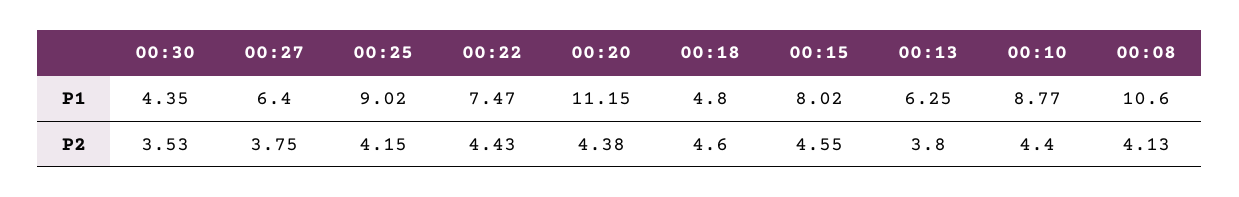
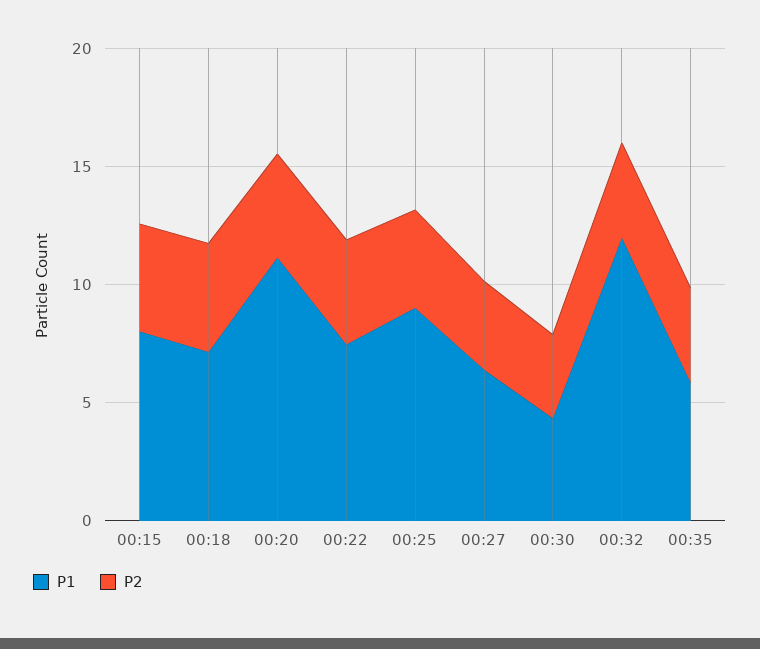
P1, 00:18: 4.8 -> 7
P1, 00:13: 6.25 -> none
P1, 00:10: 8.77 -> none
P1, 00:08: 10.6 -> none
P2, 00:13: 3.8 -> none
P2, 00:10: 4.4 -> none
P2, 00:08: 4.13 -> none
P1, 00:32: none -> 12
P2, 00:32: none -> 4
P1, 00:35: none -> 6
P2, 00:35: none -> 4

